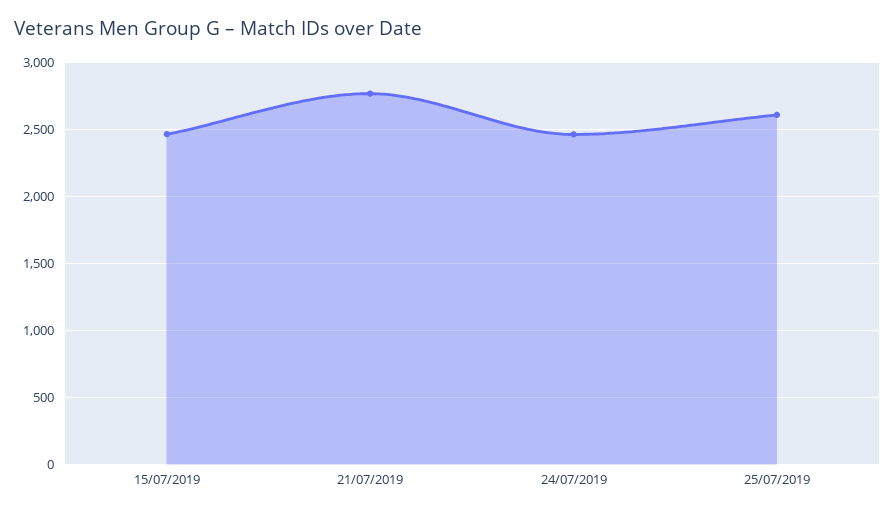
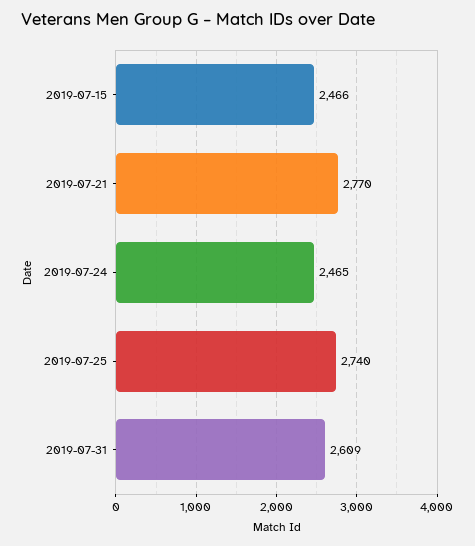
25/07/2019: 2600 -> 2740
2019-07-31: none -> 2609

